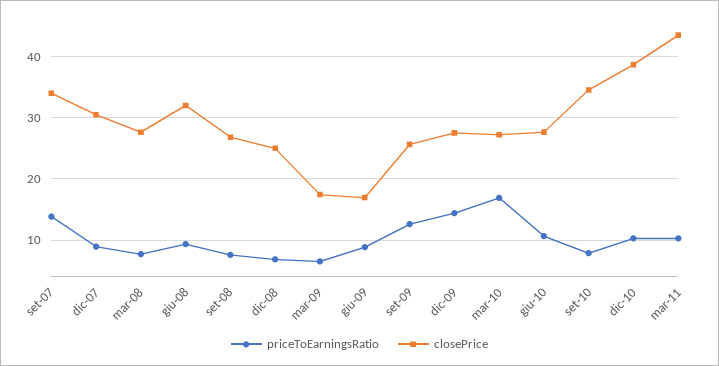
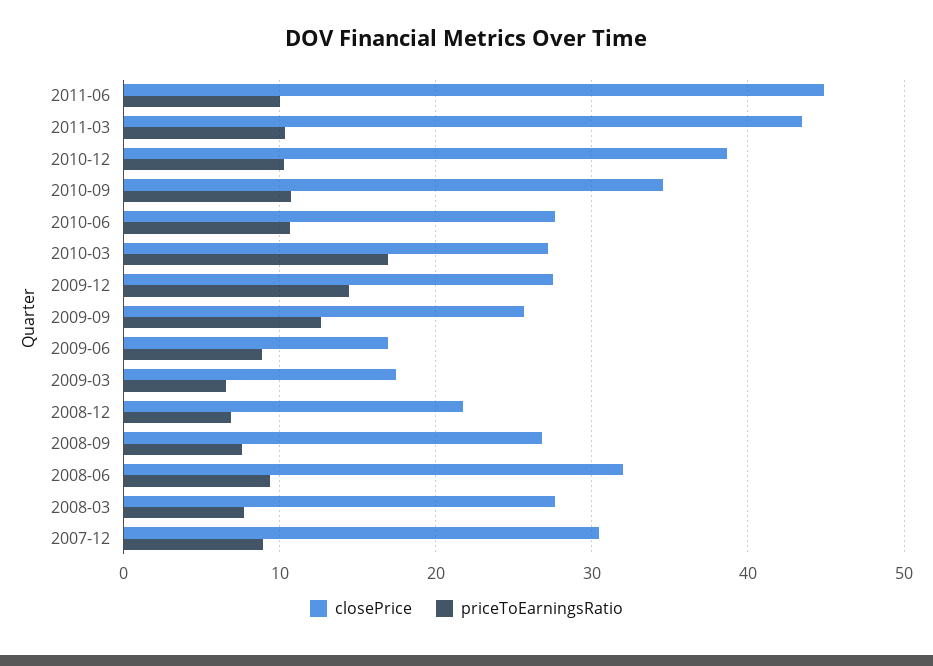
priceToEarningsRatio, set-07: 14 -> none
closePrice, set-07: 34 -> none
closePrice, dic-08: 25 -> 22
priceToEarningsRatio, set-10: 8 -> 11
closePrice, 2011-06: none -> 45
priceToEarningsRatio, 2011-06: none -> 10

